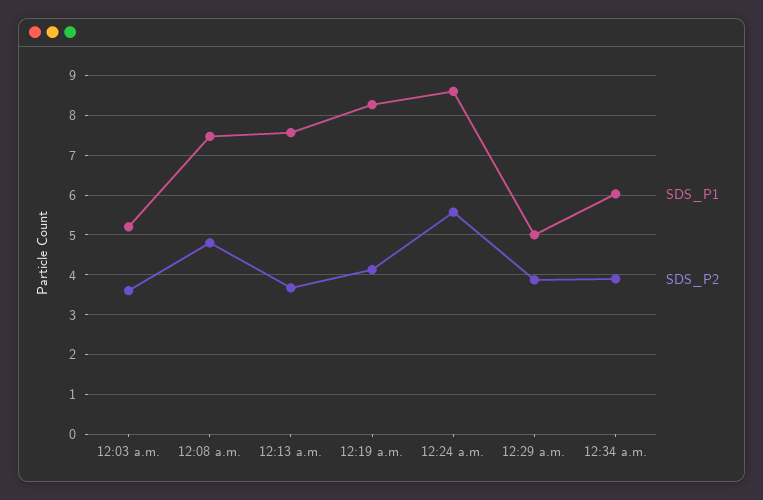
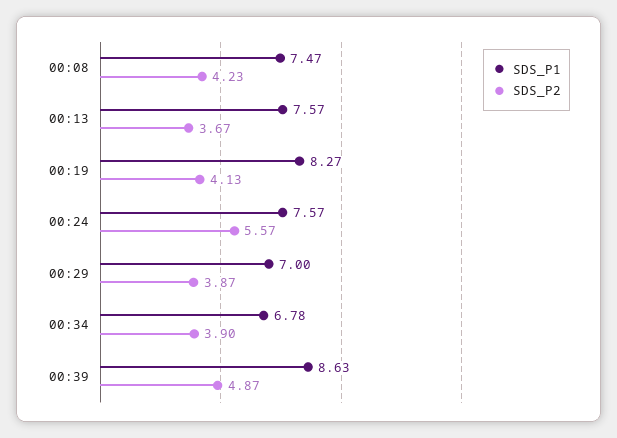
SDS_P1, 12:03 a.m.: 5.2 -> none
SDS_P2, 12:03 a.m.: 3.6 -> none
SDS_P2, 12:08 a.m.: 4.8 -> 4.23
SDS_P1, 12:24 a.m.: 8.6 -> 7.57
SDS_P1, 12:29 a.m.: 5 -> 7
SDS_P1, 12:34 a.m.: 6 -> 6.78
SDS_P1, 00:39: none -> 8.63
SDS_P2, 00:39: none -> 4.87

